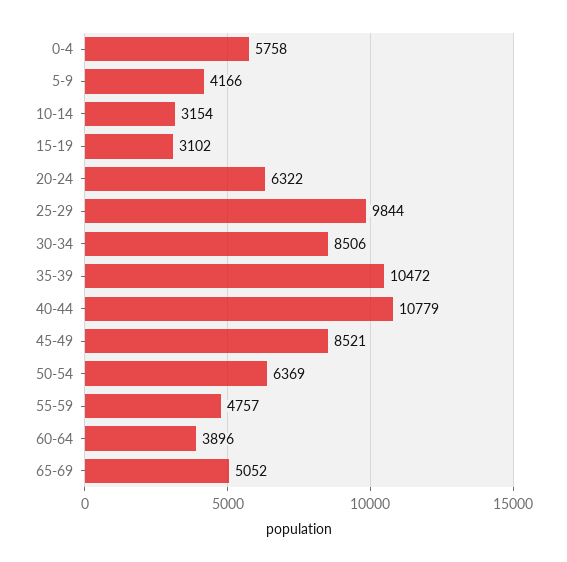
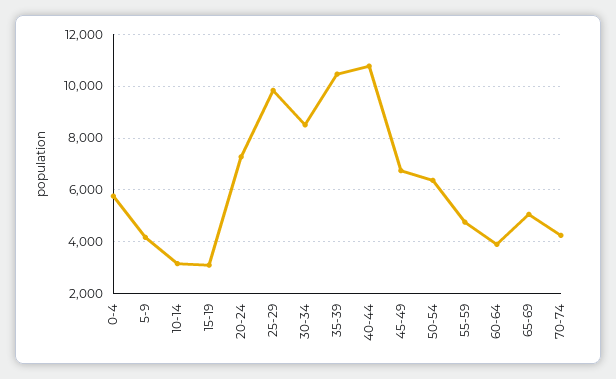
20-24: 6322 -> 7250
45-49: 8521 -> 6750
70-74: none -> 4250

